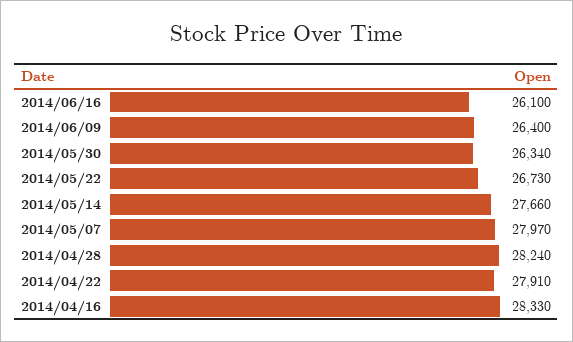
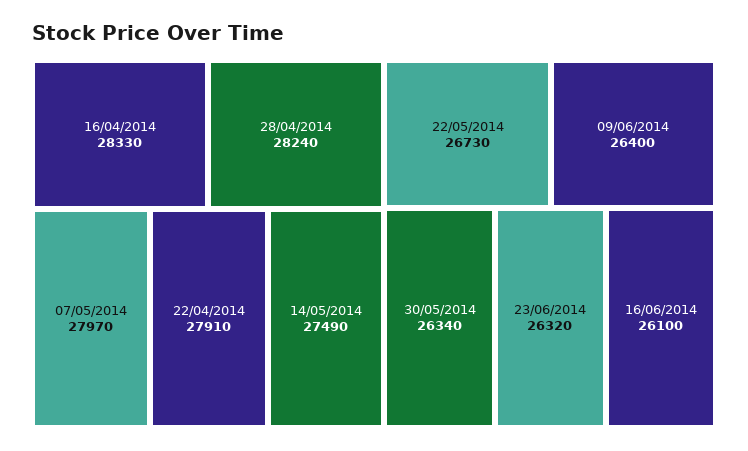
2014/05/14: 27660 -> 27490
23/06/2014: none -> 26320

